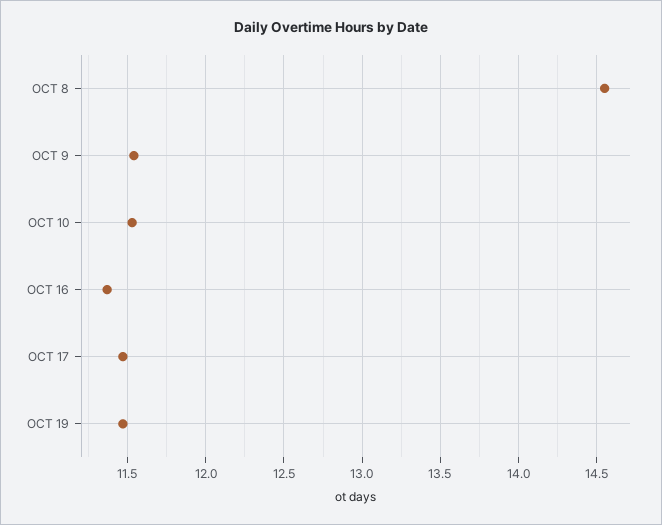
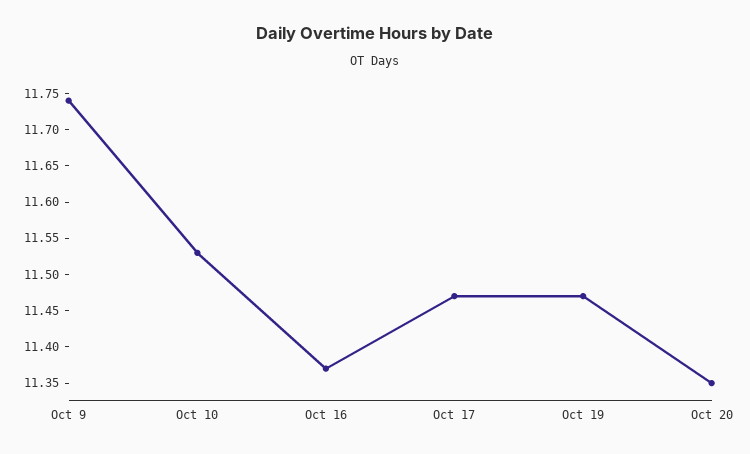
OCT 8: 14.55 -> none
OCT 9: 11.55 -> 11.75
Oct 20: none -> 11.35

